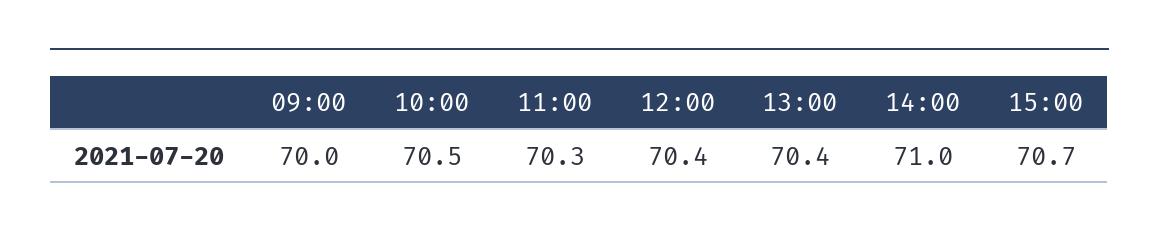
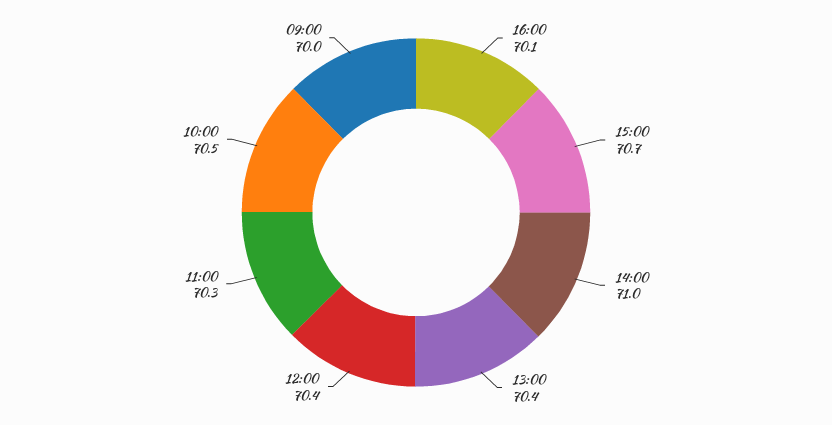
16:00: none -> 70.1

